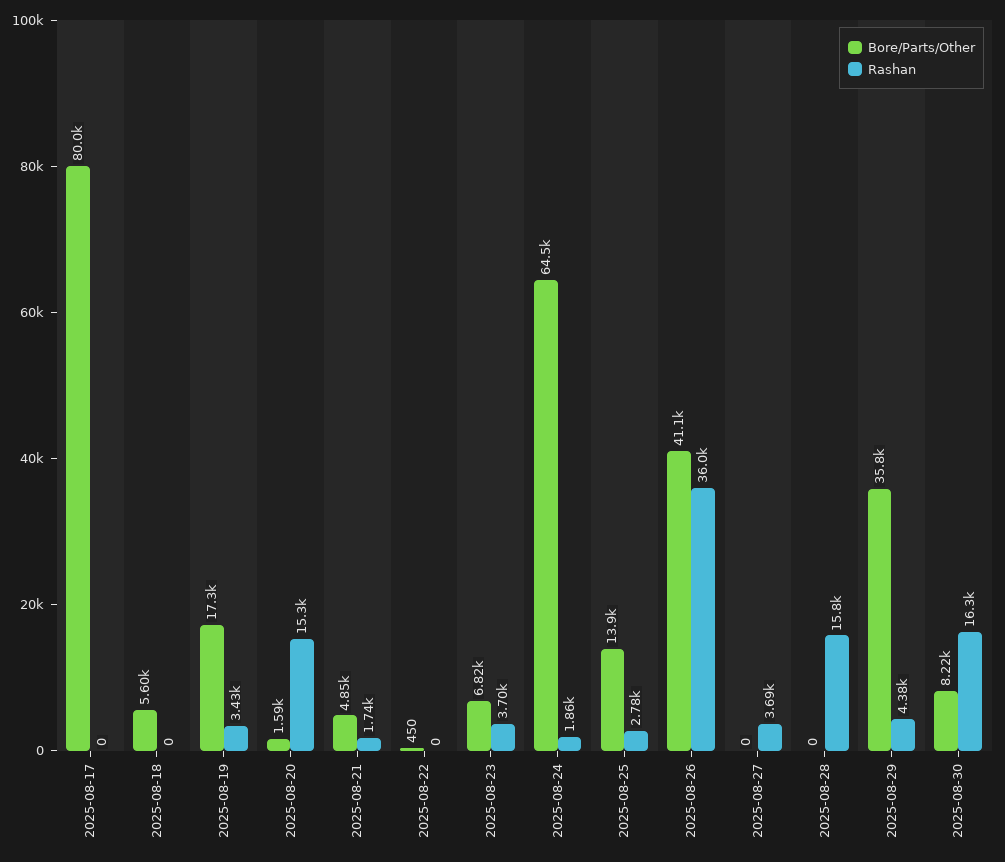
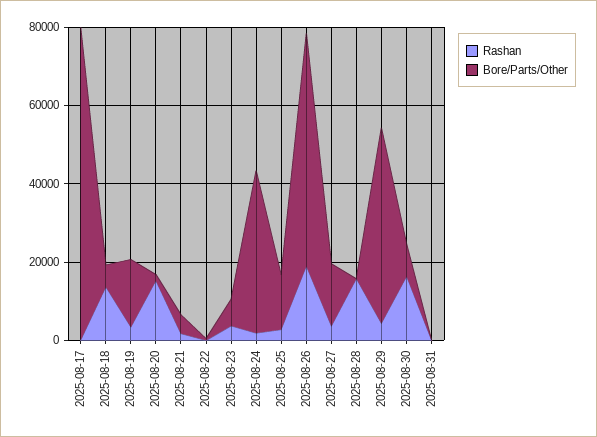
Rashan, 2025-08-18: 0 -> 15000
Bore/Parts/Other, 2025-08-24: 64500 -> 40000
Bore/Parts/Other, 2025-08-26: 41100 -> 60000
Rashan, 2025-08-26: 36000 -> 20000
Bore/Parts/Other, 2025-08-27: 0 -> 15000
Bore/Parts/Other, 2025-08-29: 35800 -> 50000
Rashan, 2025-08-31: none -> 0
Bore/Parts/Other, 2025-08-31: none -> 0

